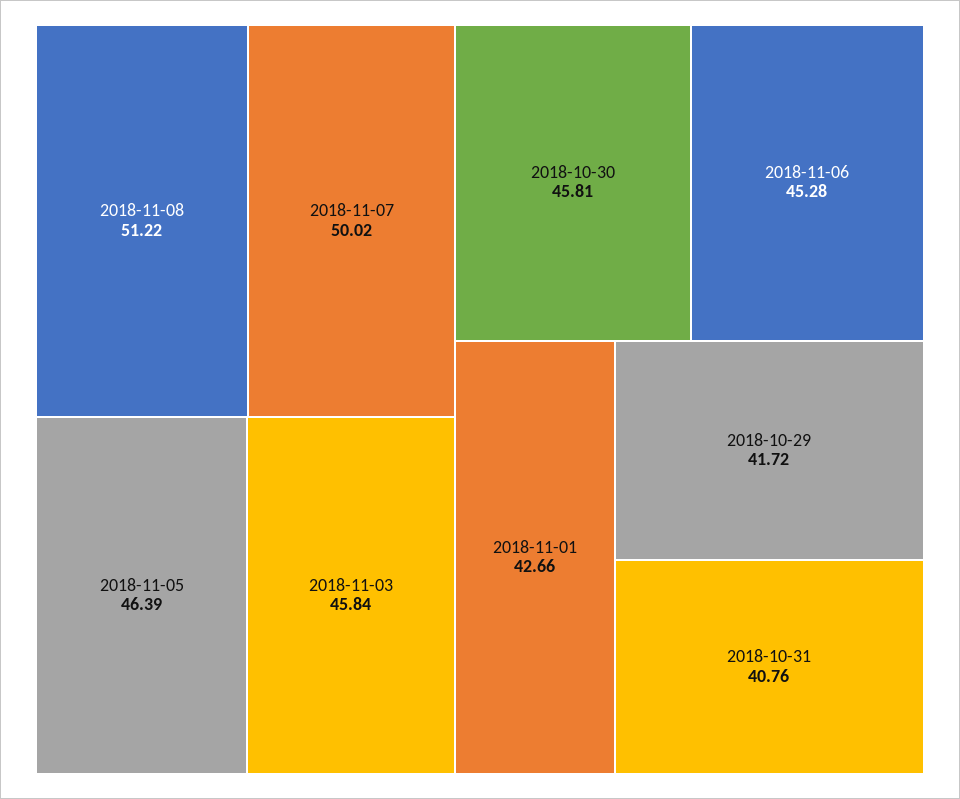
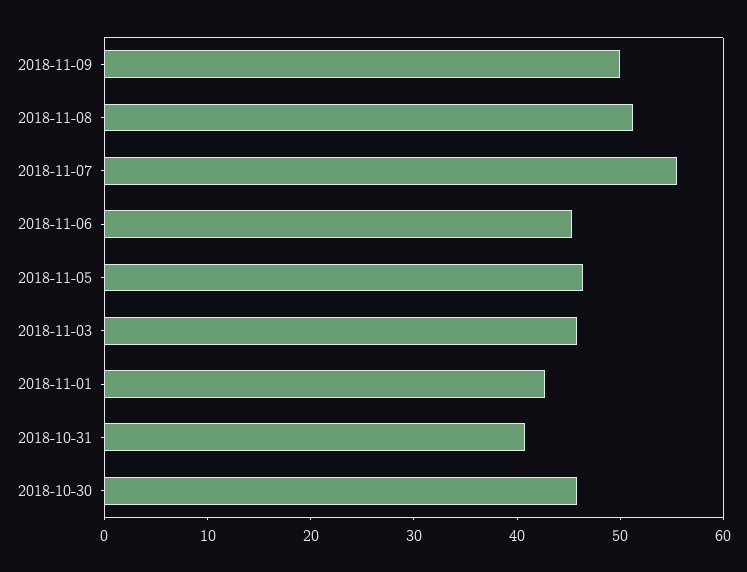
2018-11-07: 50.02 -> 56
2018-10-29: 41.72 -> none
2018-11-09: none -> 50

